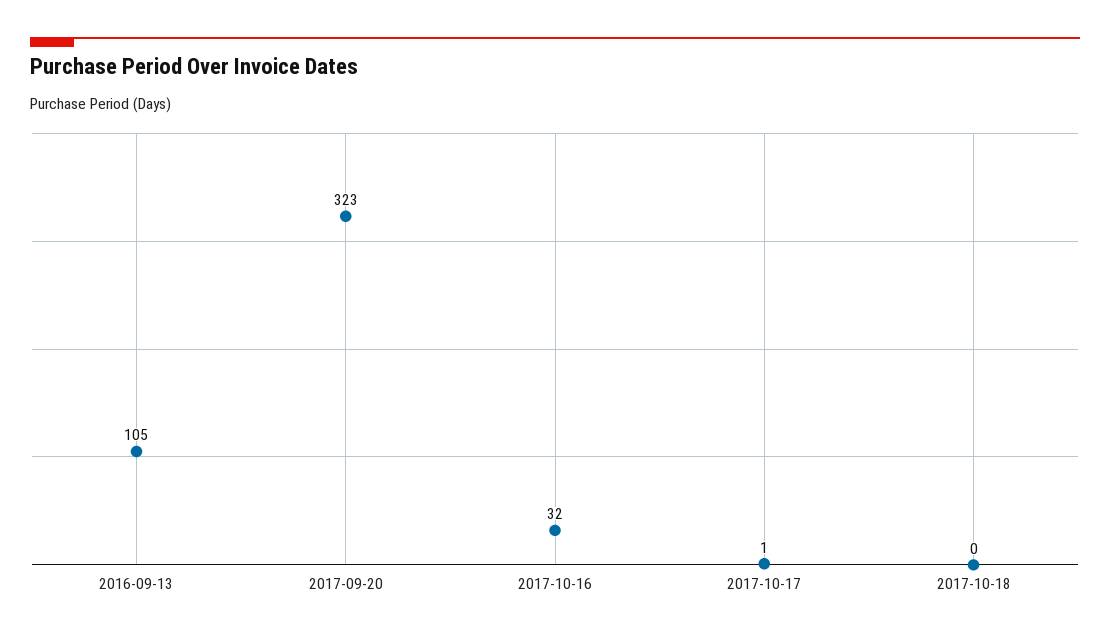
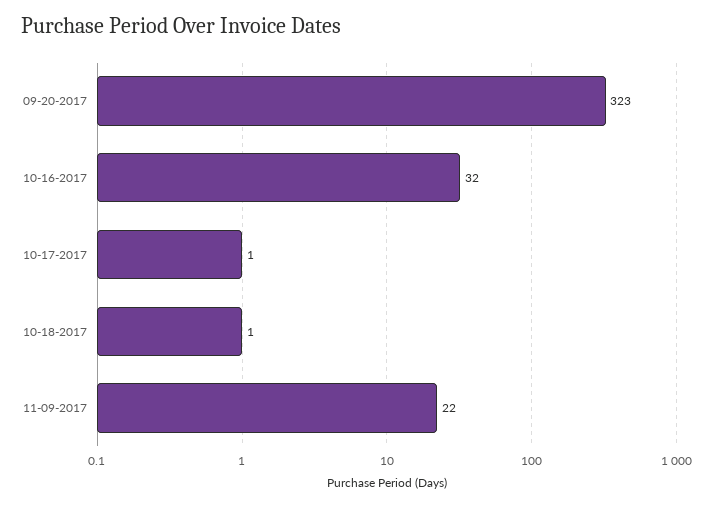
2016-09-13: 105 -> none
2017-10-18: 0 -> 1
11-09-2017: none -> 22

